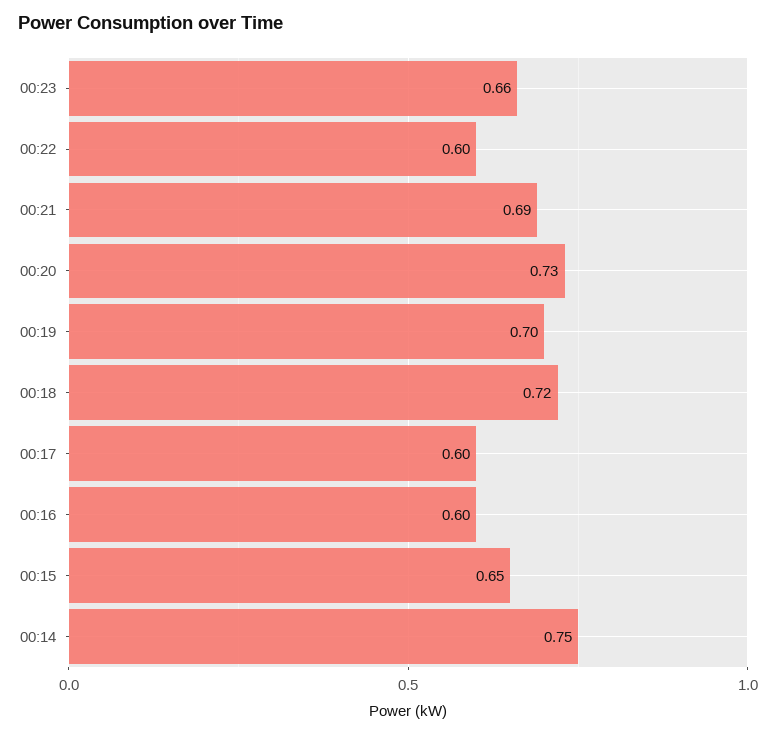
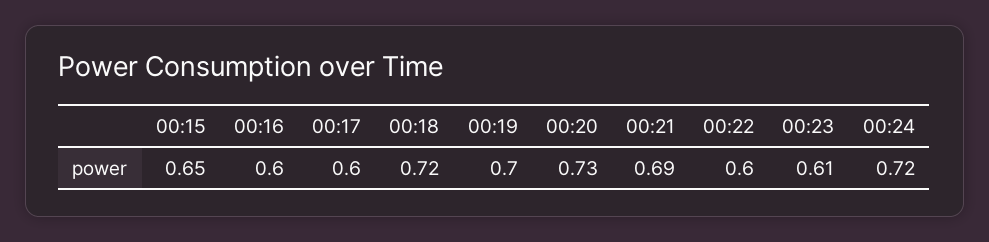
00:23: 0.66 -> 0.61
00:14: 0.75 -> none
00:24: none -> 0.72

